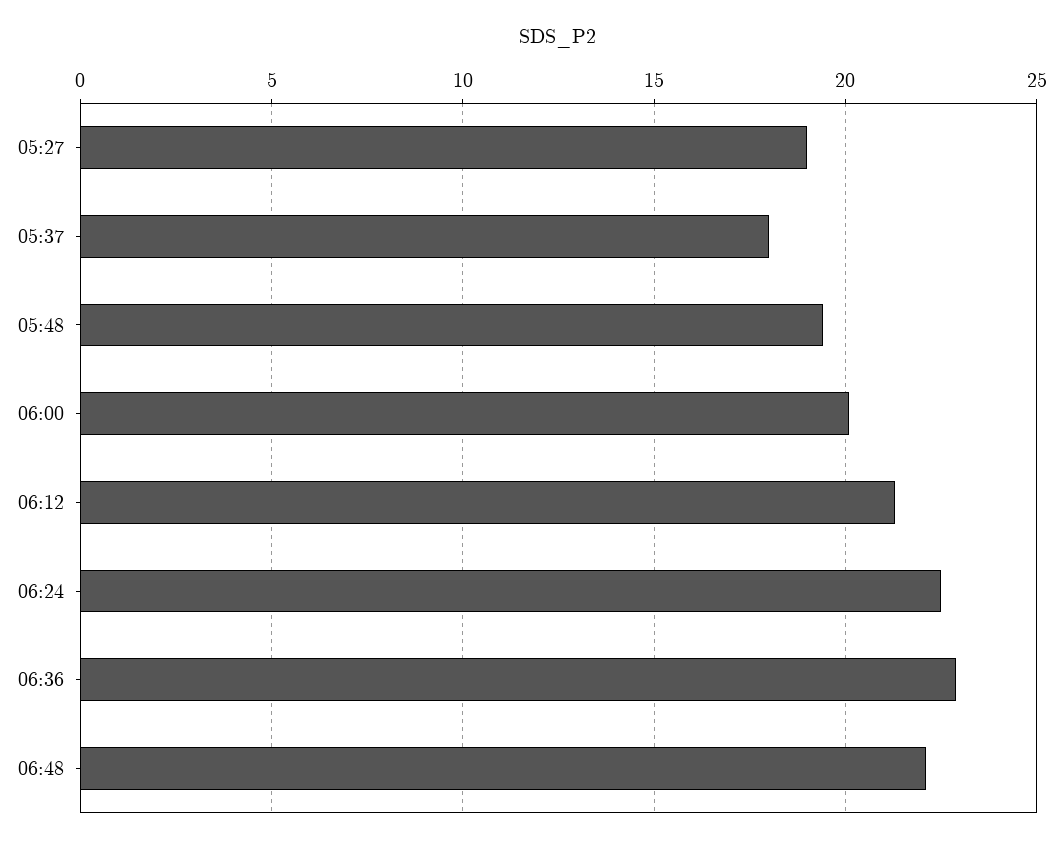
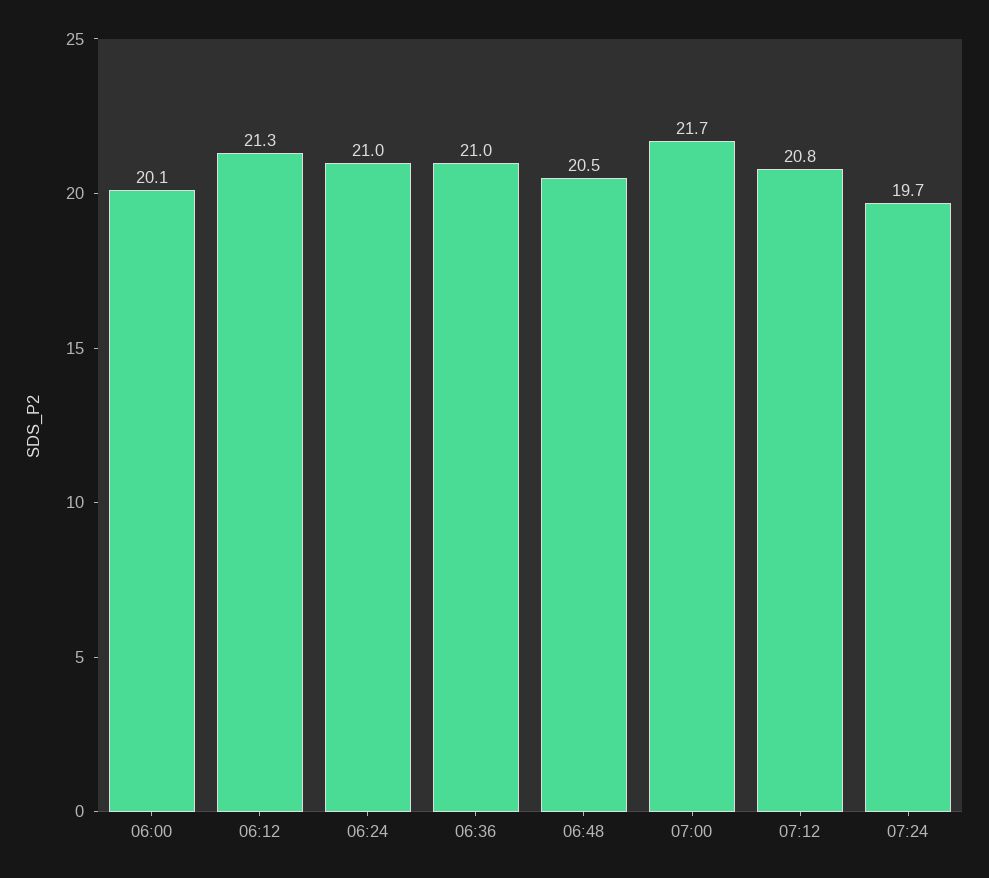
05:27: 19 -> none
05:37: 18 -> none
05:48: 19.5 -> none
06:24: 22.5 -> 21
06:36: 23 -> 21
06:48: 22 -> 20.5
07:00: none -> 21.7
07:12: none -> 20.8
07:24: none -> 19.7

